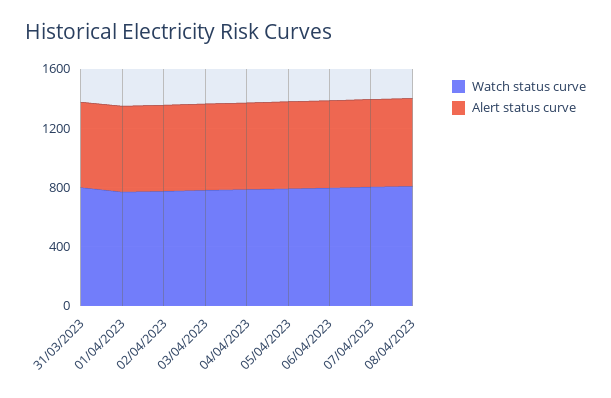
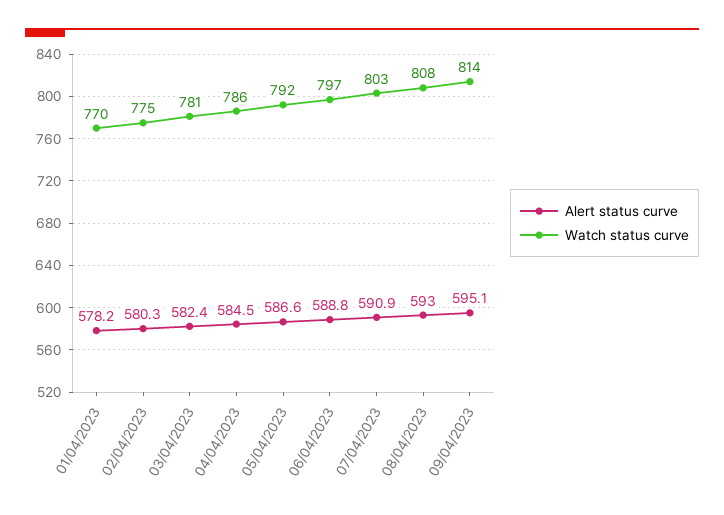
Watch status curve, 31/03/2023: 800 -> none
Alert status curve, 31/03/2023: 600 -> none
Alert status curve, 09/04/2023: none -> 595.1
Watch status curve, 09/04/2023: none -> 814

